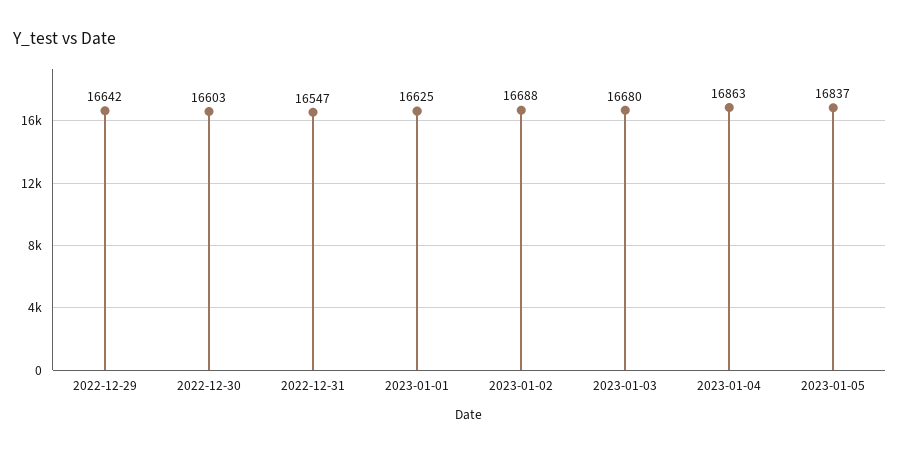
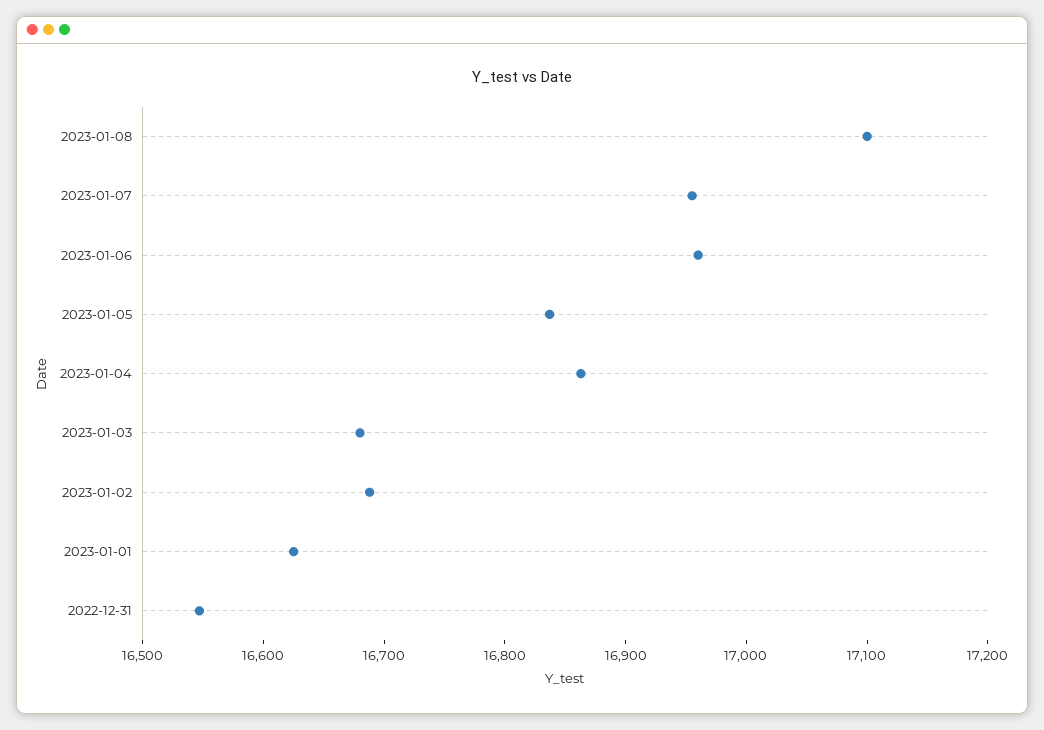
2022-12-29: 16642 -> none
2022-12-30: 16603 -> none
2023-01-08: none -> 17100
2023-01-07: none -> 16960
2023-01-06: none -> 16960

